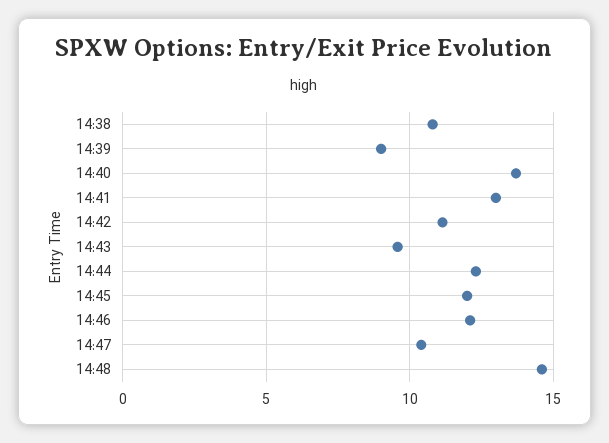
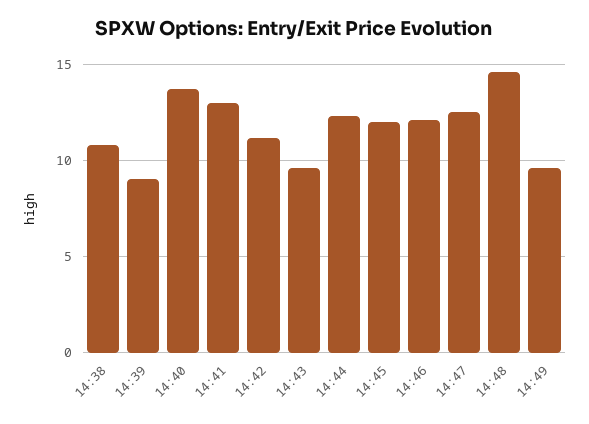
14:47: 10.5 -> 12.5
14:49: none -> 9.5

